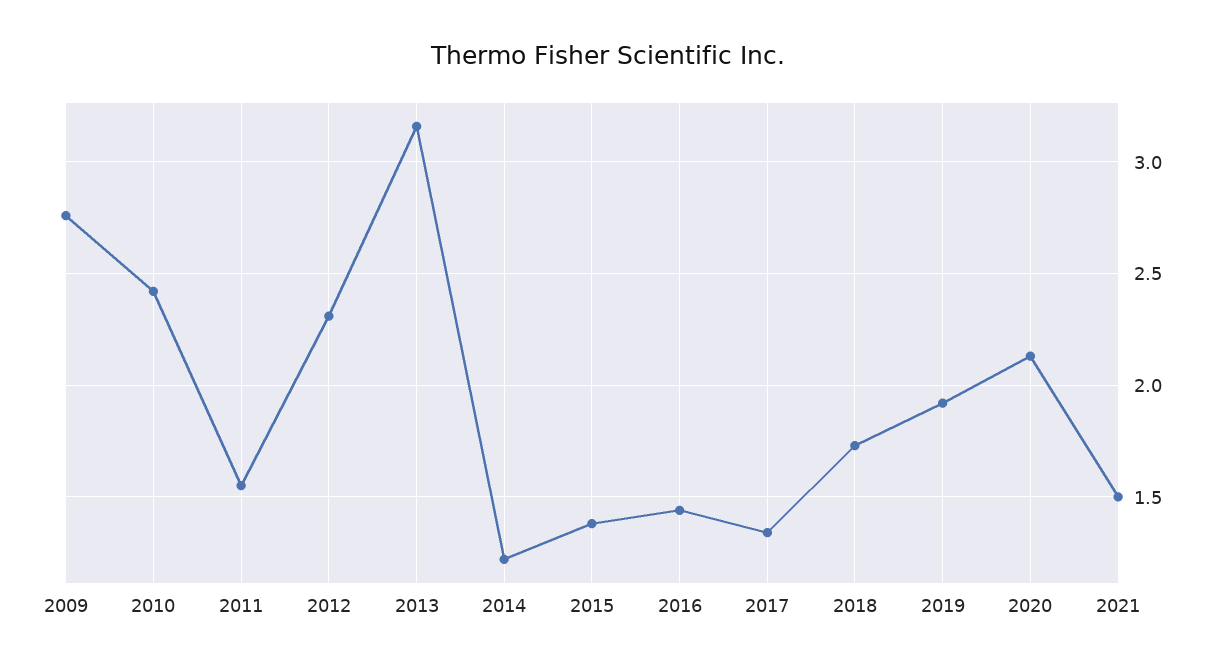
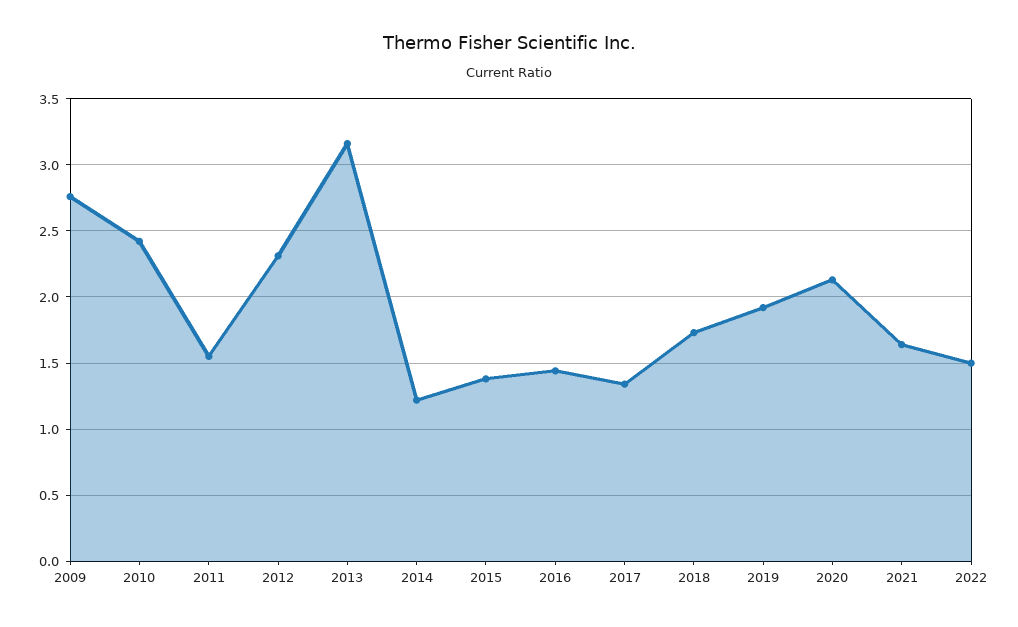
2021: 1.5 -> 1.65
2022: none -> 1.5

